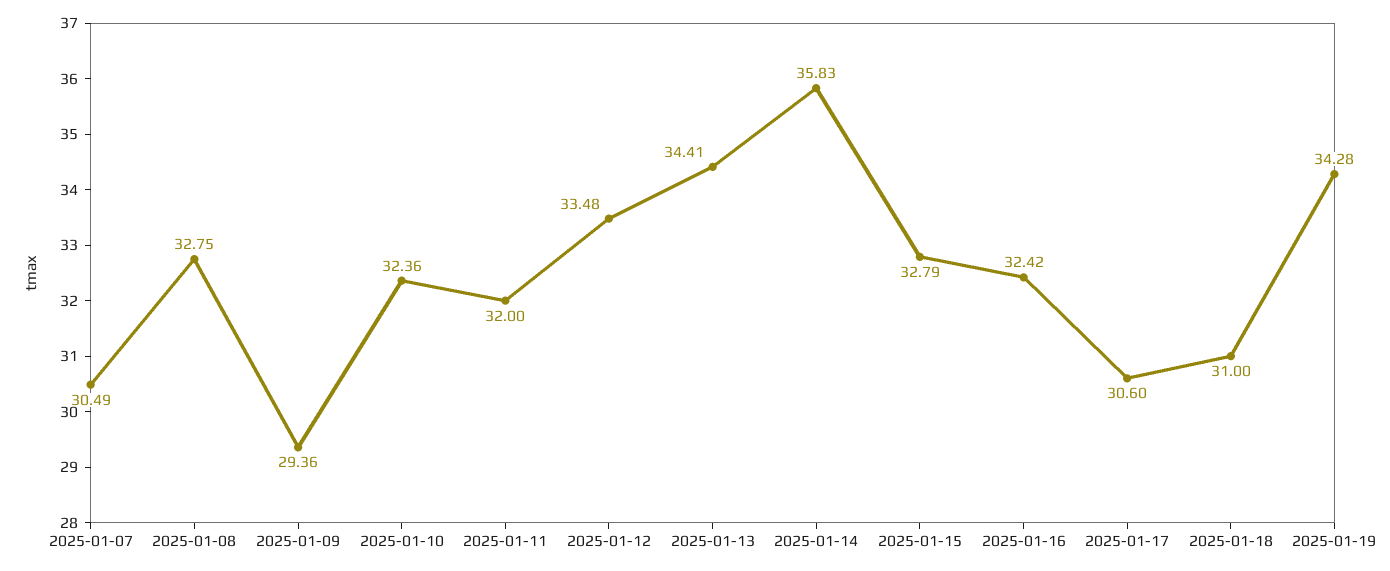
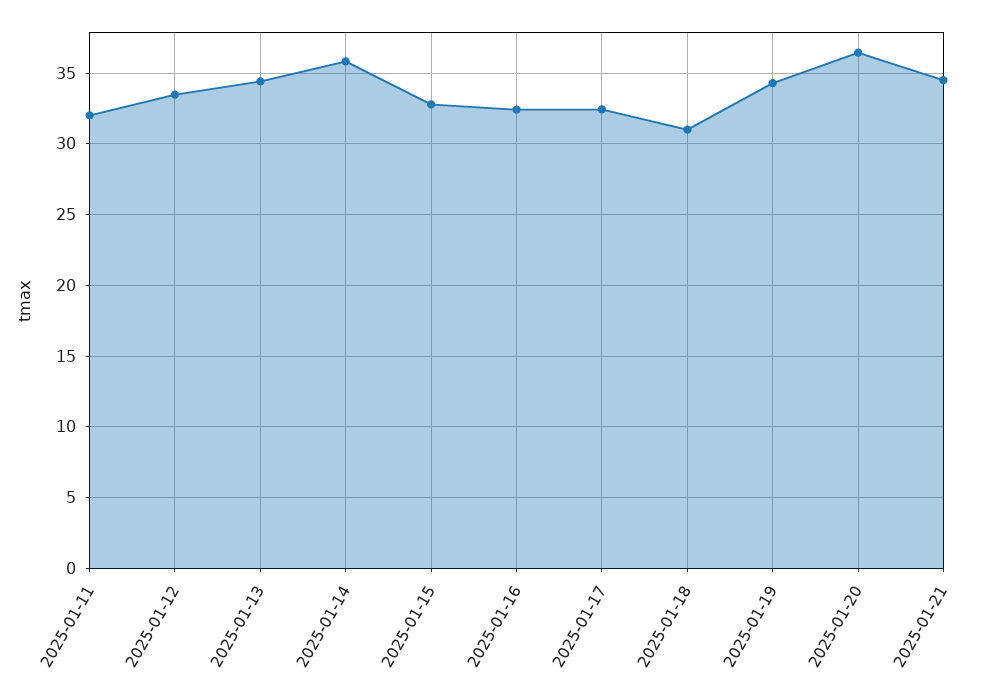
2025-01-07: 30.49 -> none
2025-01-08: 32.75 -> none
2025-01-09: 29.36 -> none
2025-01-10: 32.36 -> none
2025-01-17: 30.6 -> 32.5
2025-01-20: none -> 36.5
2025-01-21: none -> 34.5

